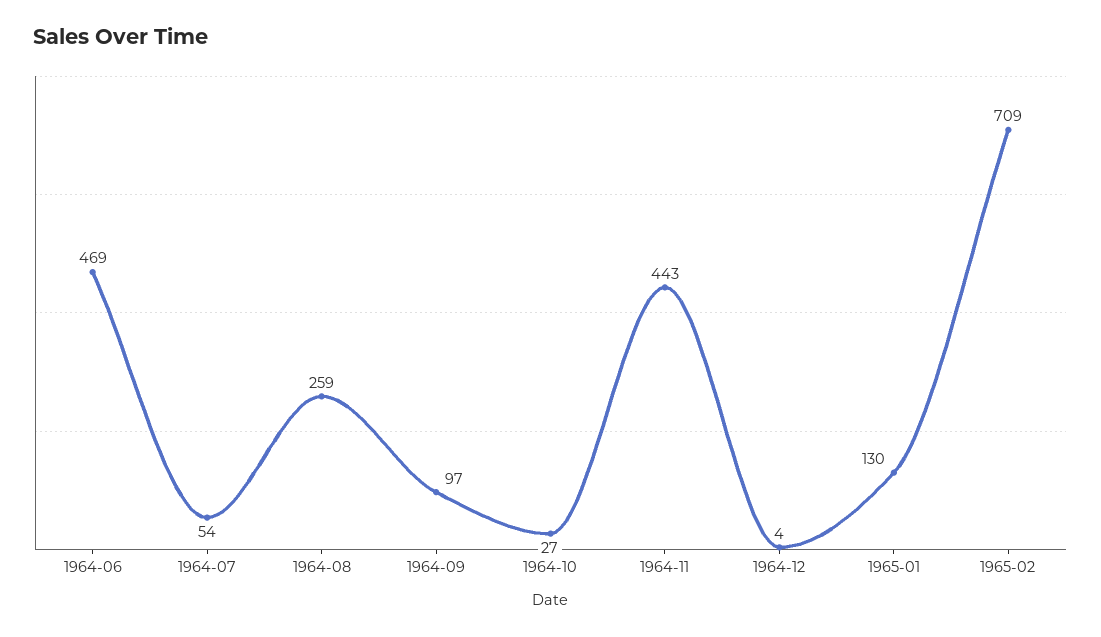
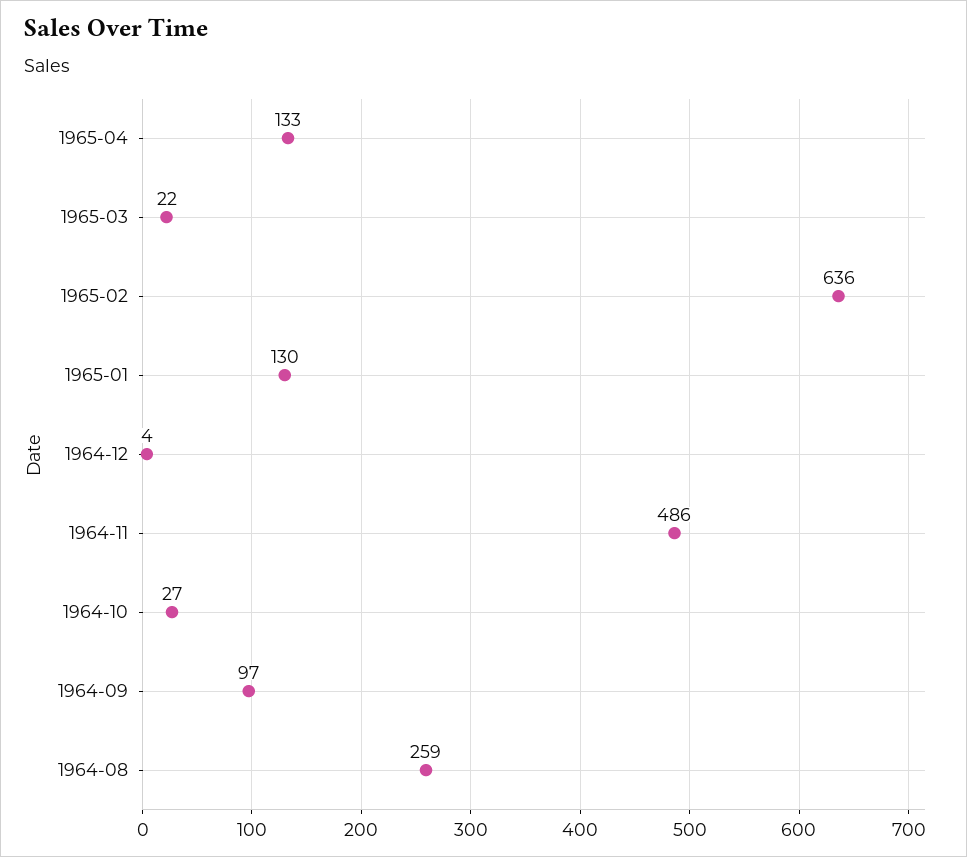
1964-06: 469 -> none
1964-07: 54 -> none
1964-11: 443 -> 486
1965-02: 709 -> 636
1965-04: none -> 133
1965-03: none -> 22

